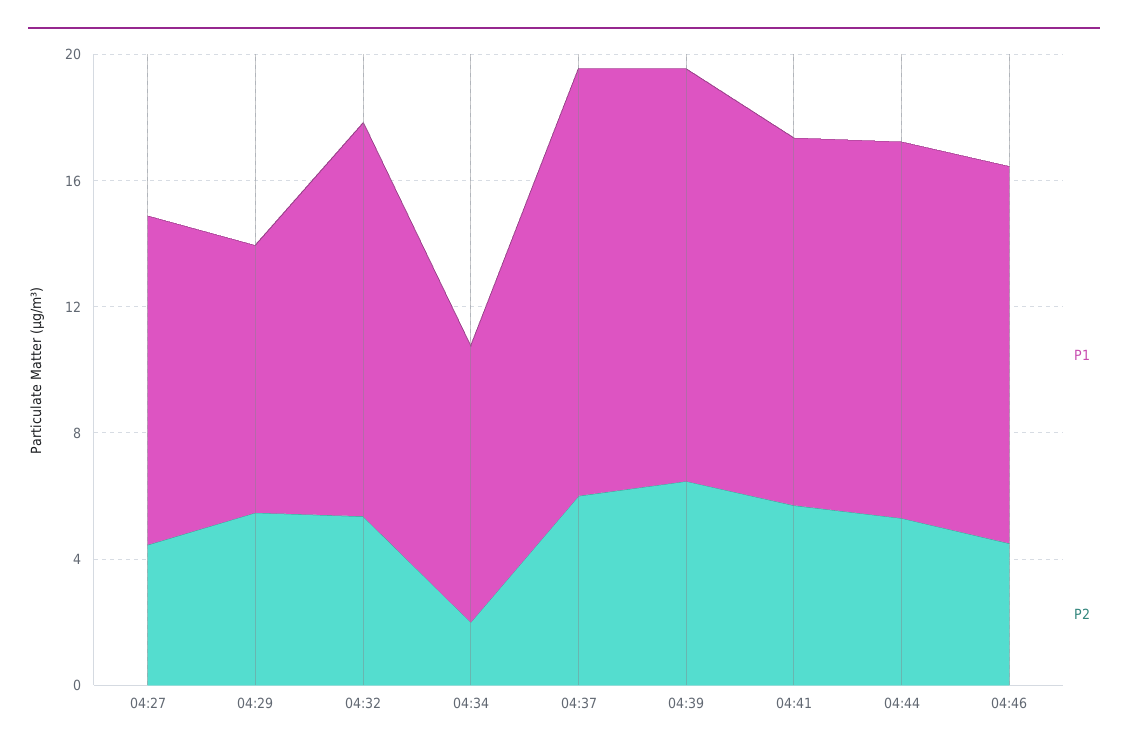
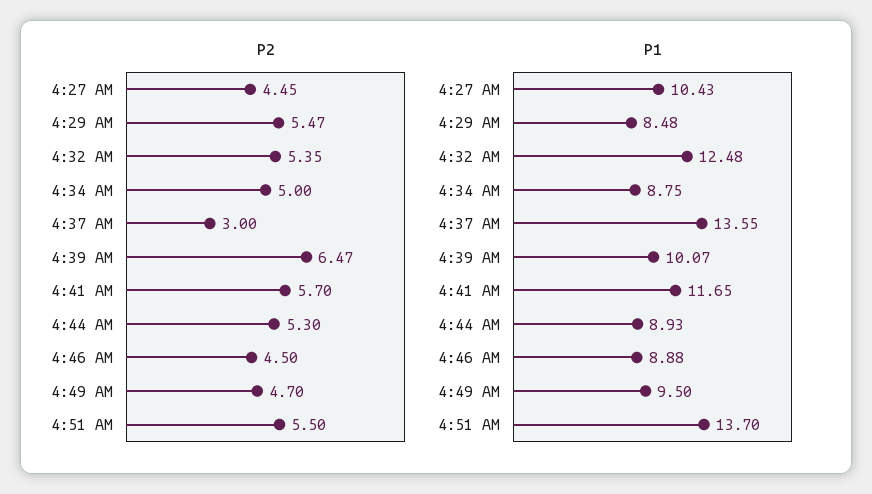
P2, 04:34: 2 -> 5
P2, 04:37: 6 -> 3
P1, 04:39: 13 -> 10.07
P1, 04:44: 12 -> 8.93
P1, 04:46: 12 -> 8.88
P2, 4:49 AM: none -> 4.7
P2, 4:51 AM: none -> 5.5
P1, 4:49 AM: none -> 9.5
P1, 4:51 AM: none -> 13.7

